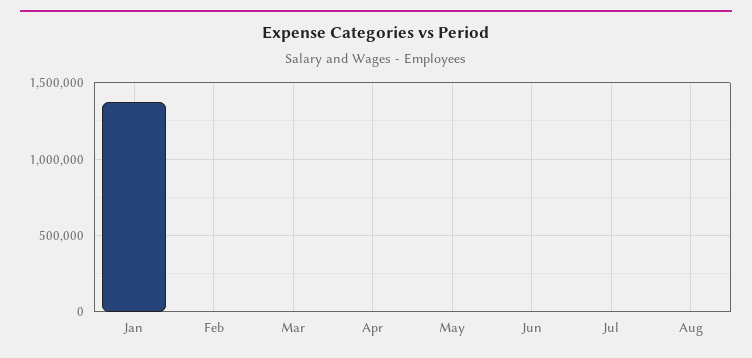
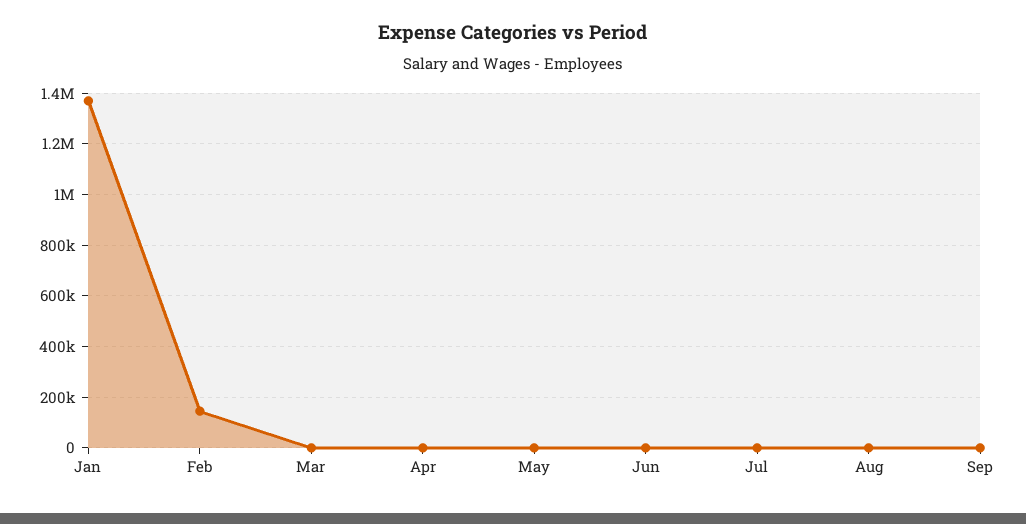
Feb: 0 -> 150000
Sep: none -> 0

